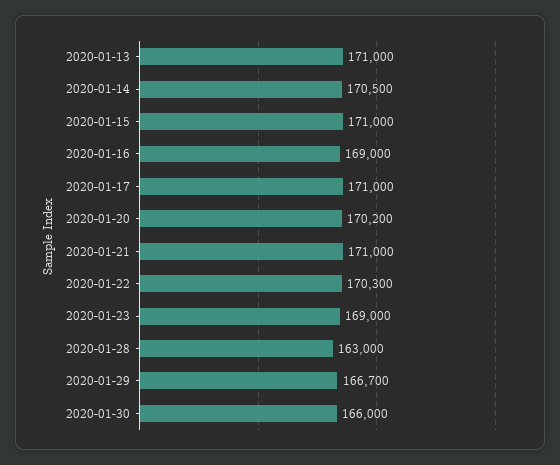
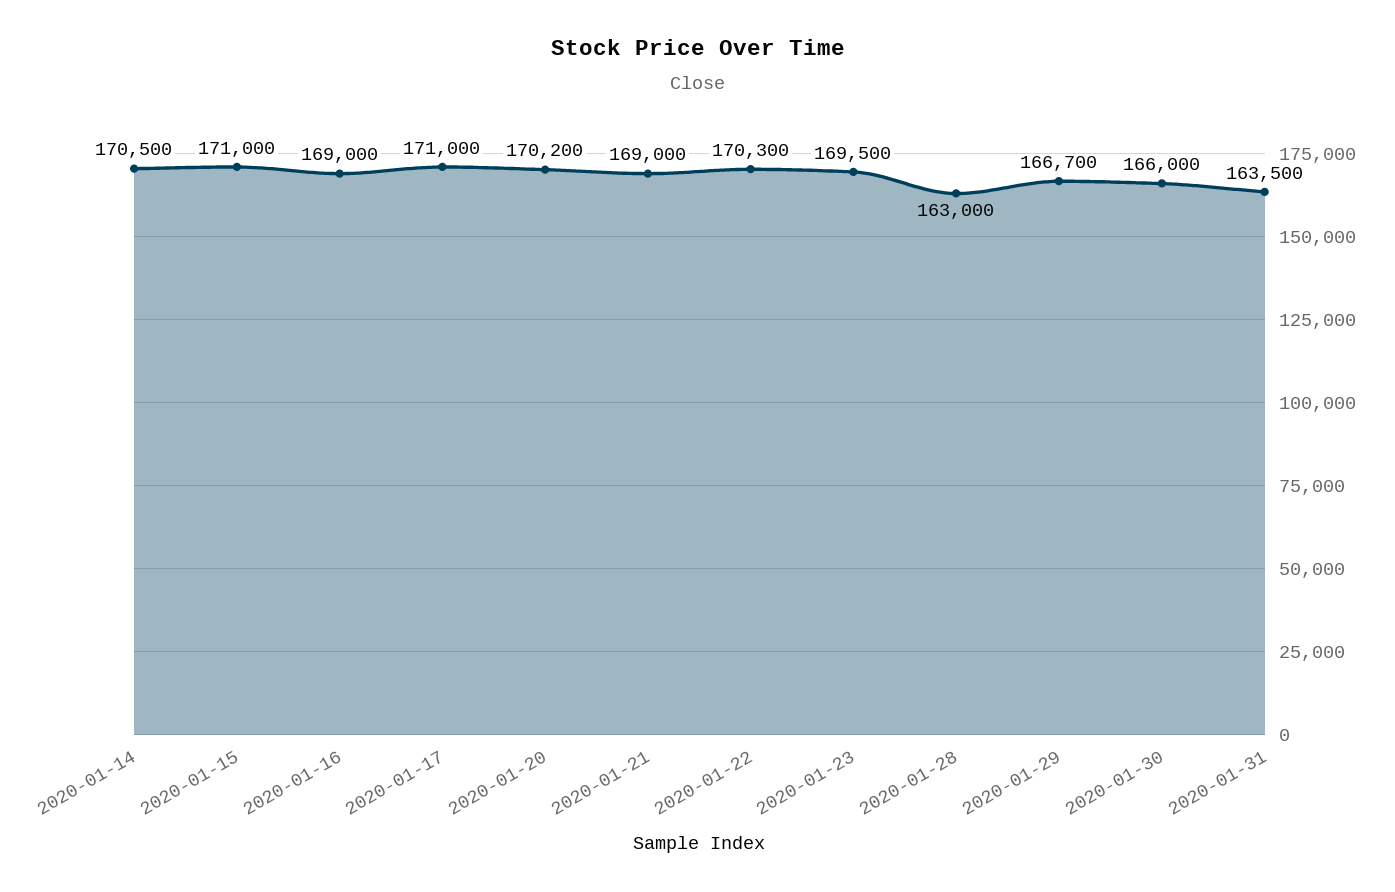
2020-01-13: 171000 -> none
2020-01-21: 171000 -> 169000
2020-01-23: 169000 -> 169500
2020-01-31: none -> 163500

